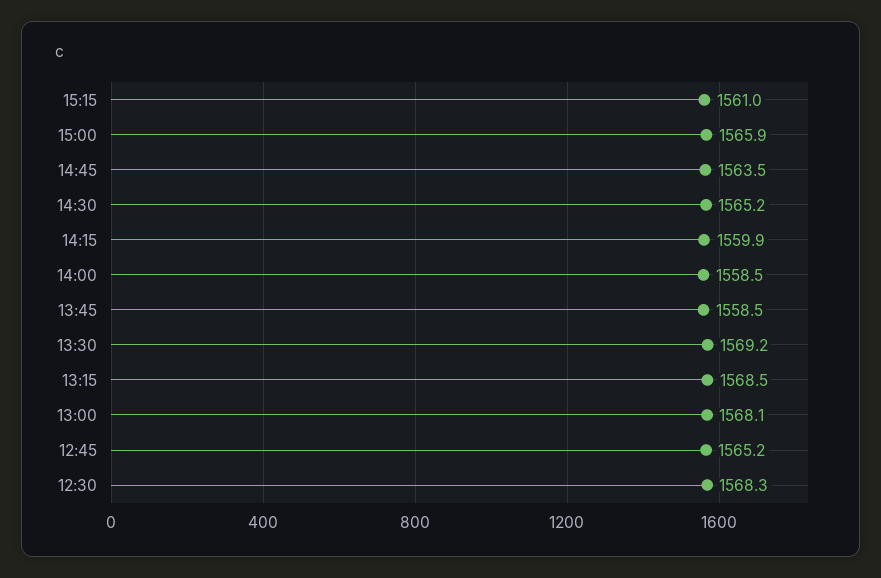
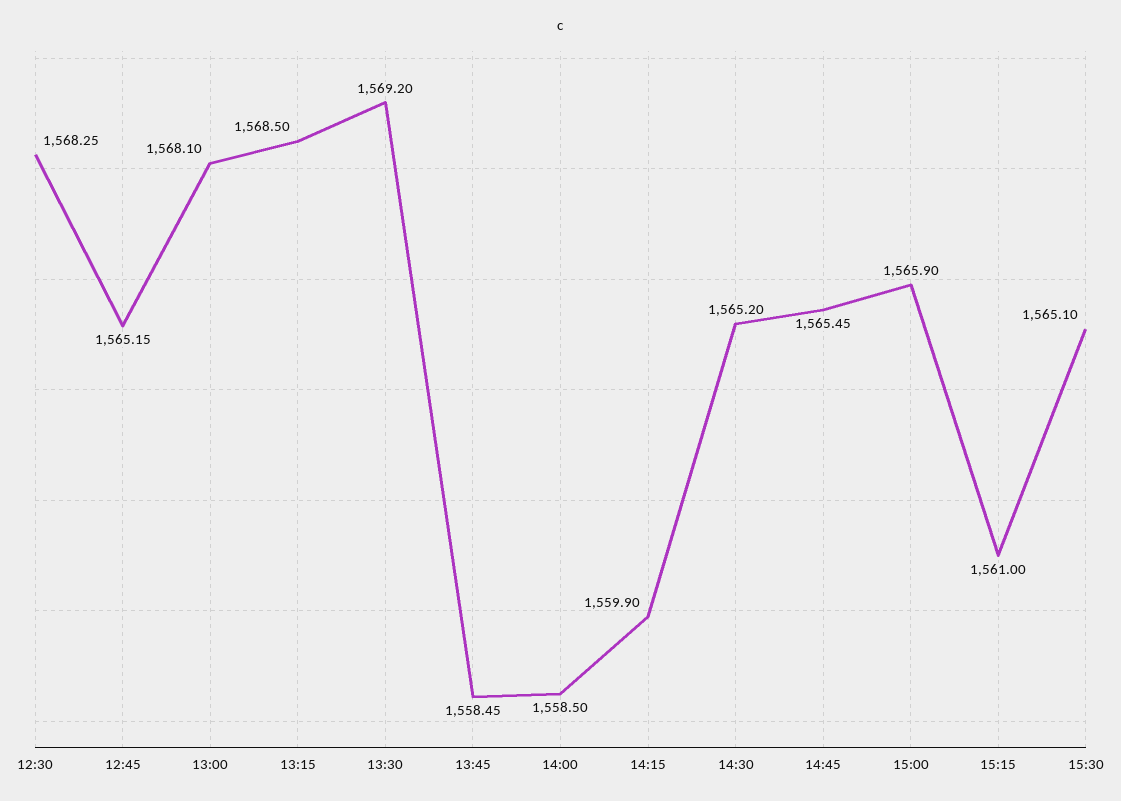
14:45: 1563.5 -> 1565.45
15:30: none -> 1565.1

